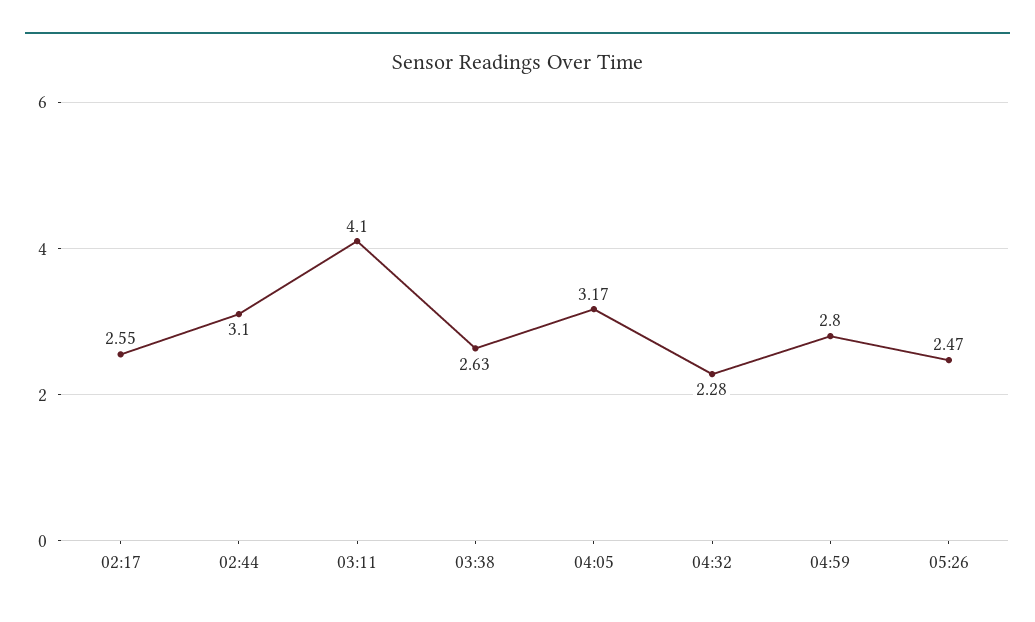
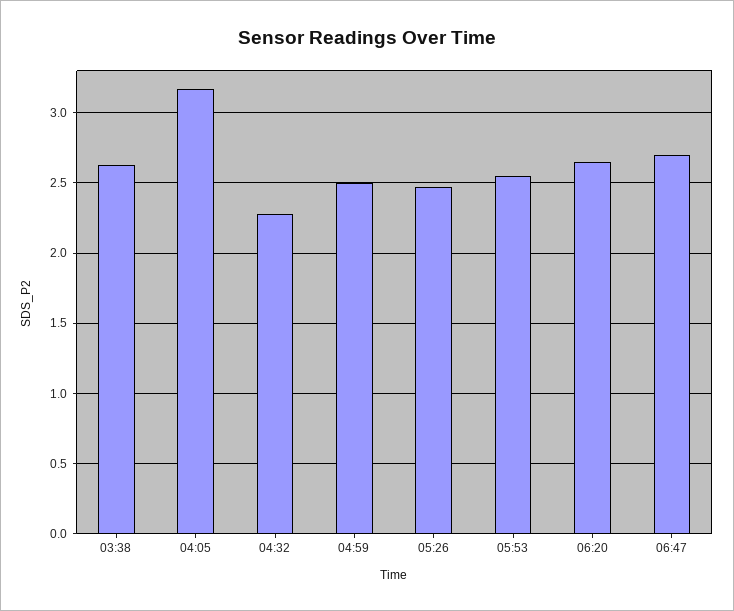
02:17: 2.55 -> none
02:44: 3.1 -> none
03:11: 4.1 -> none
04:59: 2.8 -> 2.5
05:53: none -> 2.55
06:20: none -> 2.65
06:47: none -> 2.7

